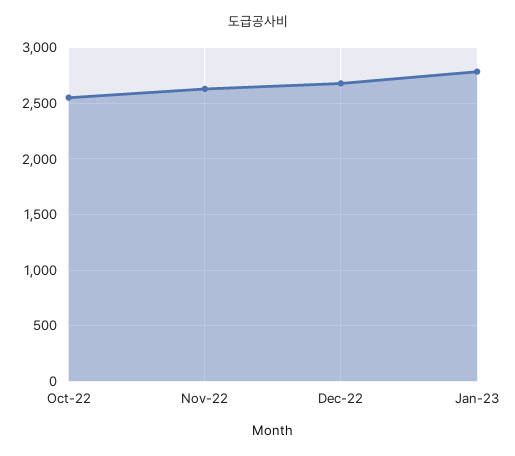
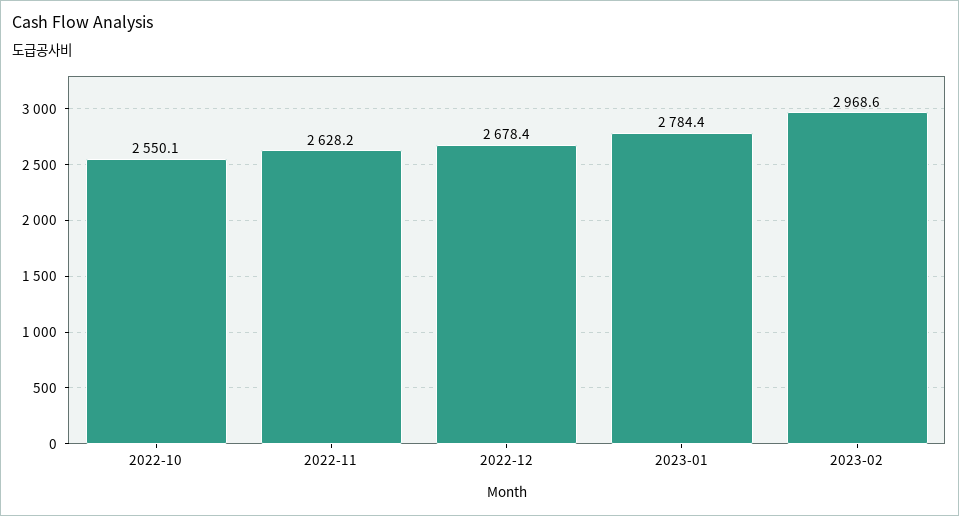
2023-02: none -> 2968.6

